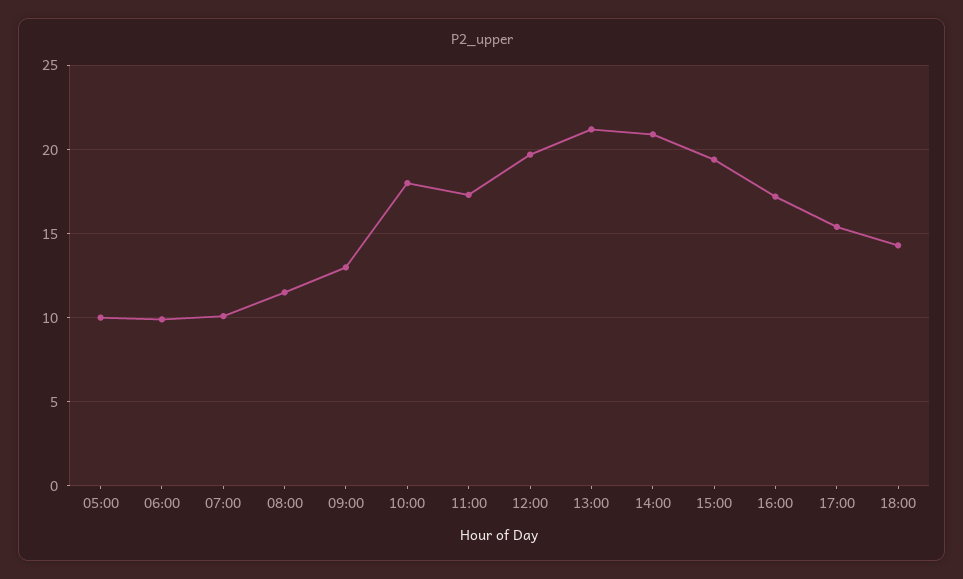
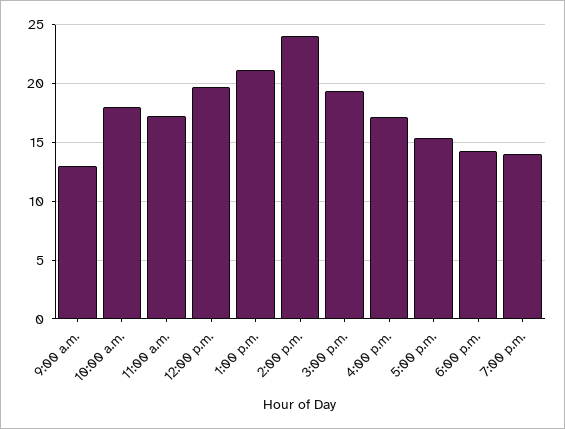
05:00: 10 -> none
06:00: 10 -> none
07:00: 10 -> none
08:00: 11.5 -> none
14:00: 21 -> 24
7:00 p.m.: none -> 14

